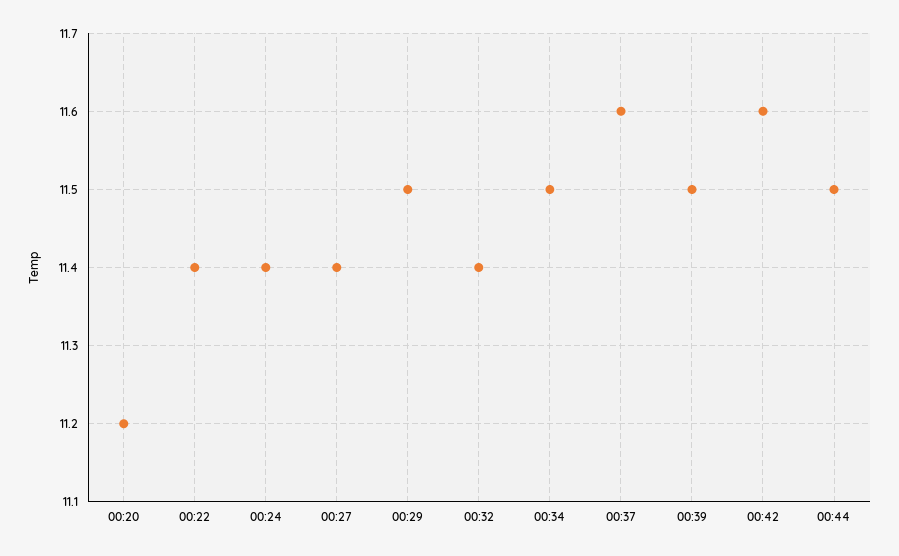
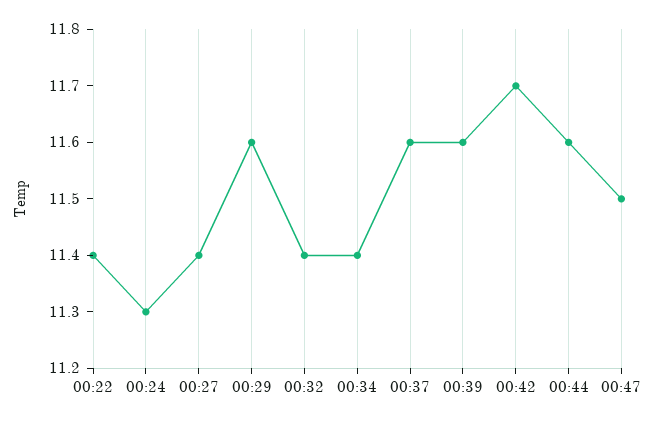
00:20: 11.2 -> none
00:24: 11.4 -> 11.3
00:29: 11.5 -> 11.6
00:34: 11.5 -> 11.4
00:39: 11.5 -> 11.6
00:42: 11.6 -> 11.7
00:44: 11.5 -> 11.6
00:47: none -> 11.5

